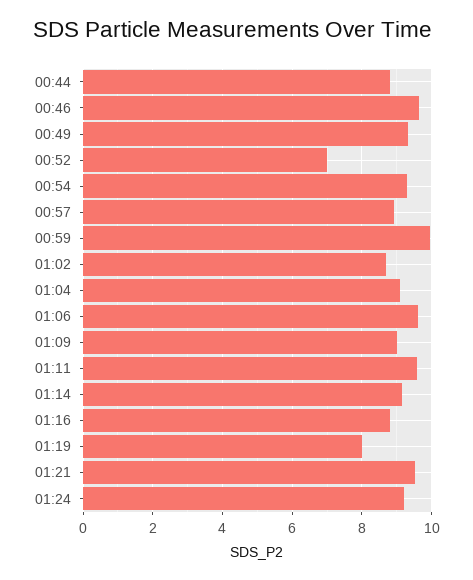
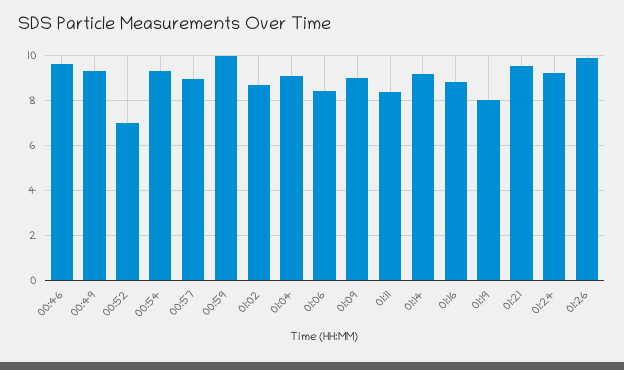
00:44: 8.8 -> none
01:06: 9.6 -> 8.5
01:11: 9.6 -> 8.5
01:26: none -> 10

